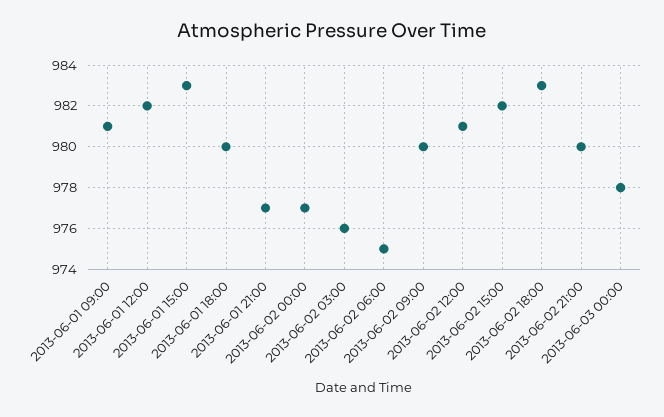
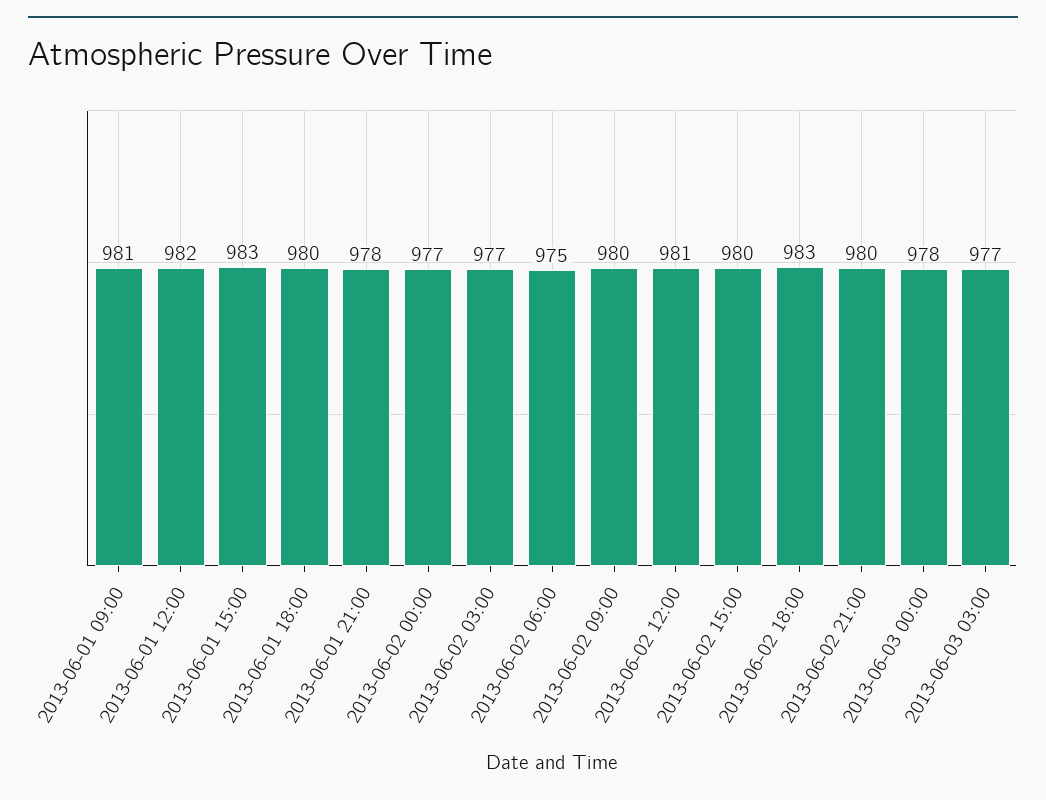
2013-06-01 21:00: 977 -> 978
2013-06-02 03:00: 976 -> 977
2013-06-02 15:00: 982 -> 980
2013-06-03 03:00: none -> 977

